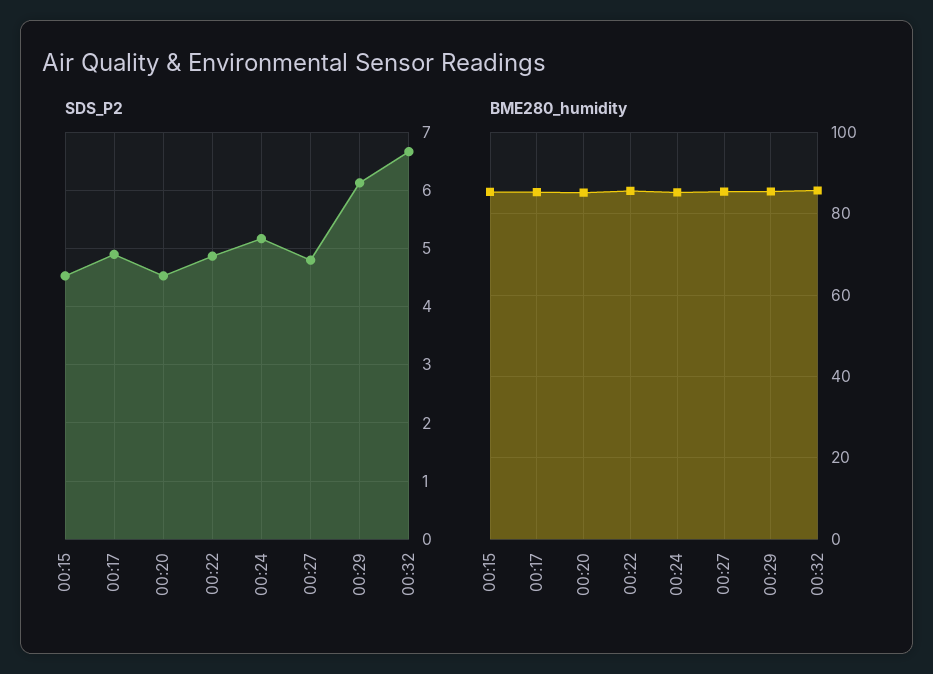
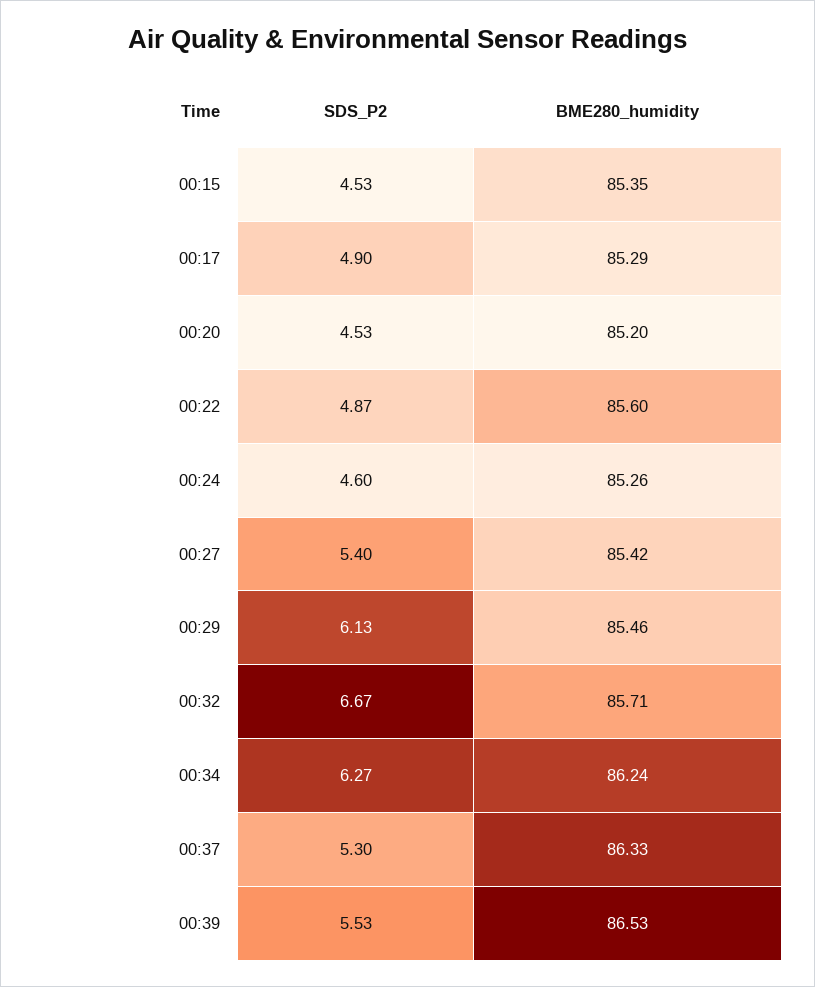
SDS_P2, 00:24: 5.2 -> 4.6
SDS_P2, 00:27: 4.8 -> 5.4
SDS_P2, 00:34: none -> 6.27
BME280_humidity, 00:34: none -> 86.24
SDS_P2, 00:37: none -> 5.3
BME280_humidity, 00:37: none -> 86.33
SDS_P2, 00:39: none -> 5.53
BME280_humidity, 00:39: none -> 86.53

